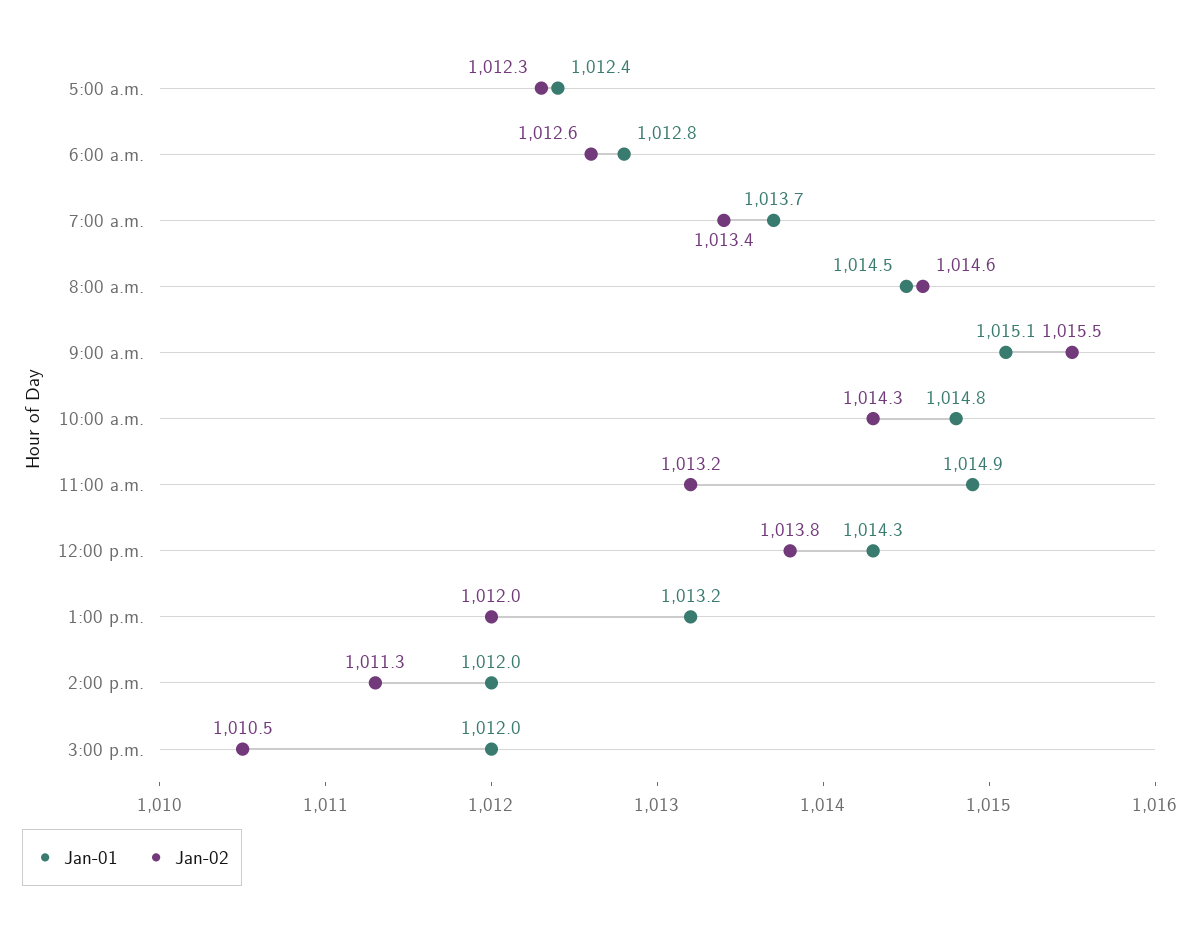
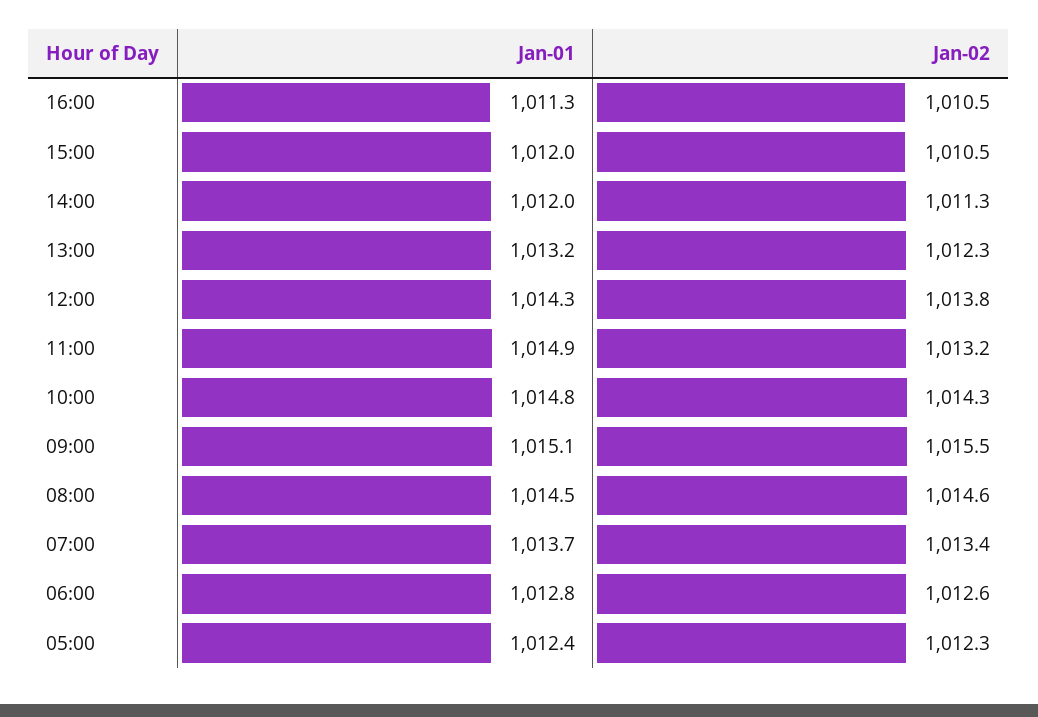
Jan-02, 1:00 p.m.: 1012 -> 1012.3
Jan-01, 16:00: none -> 1011.3
Jan-02, 16:00: none -> 1010.5

